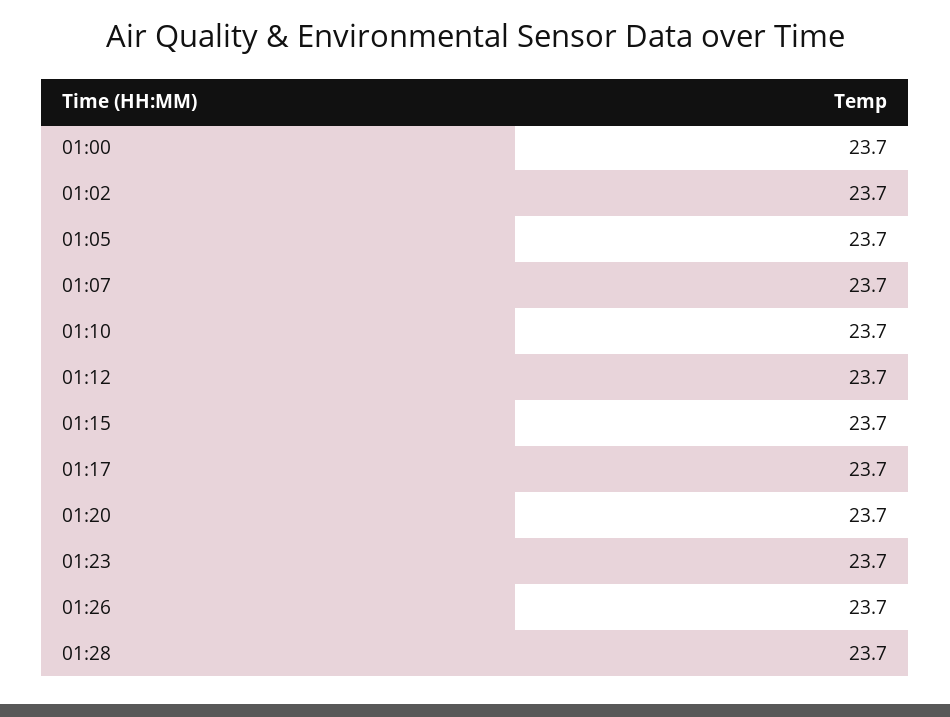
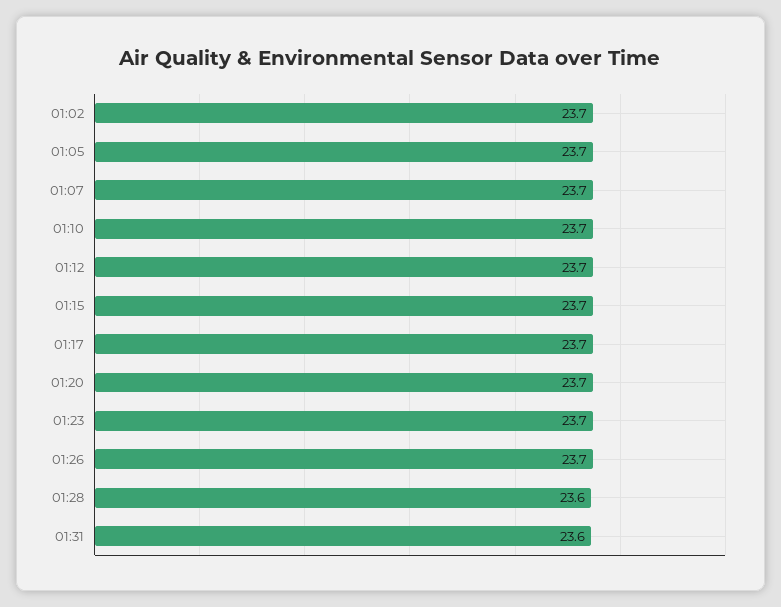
01:00: 23.7 -> none
01:28: 23.7 -> 23.6
01:31: none -> 23.6

